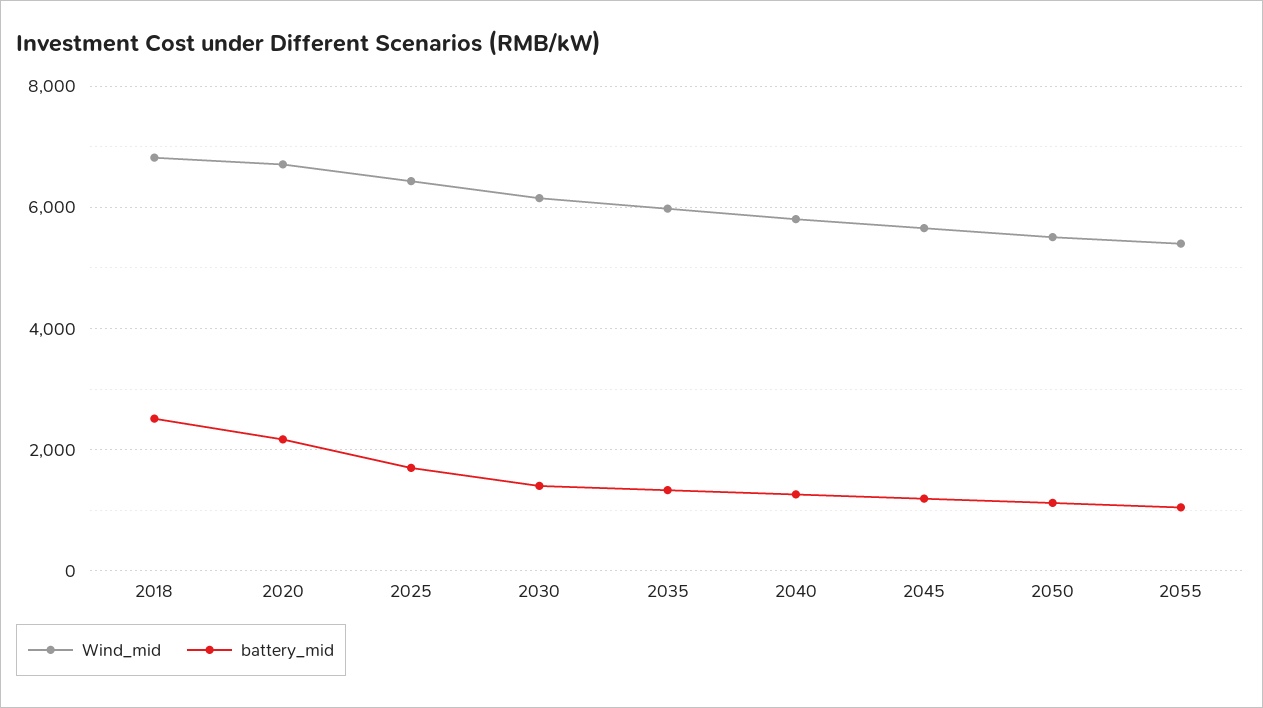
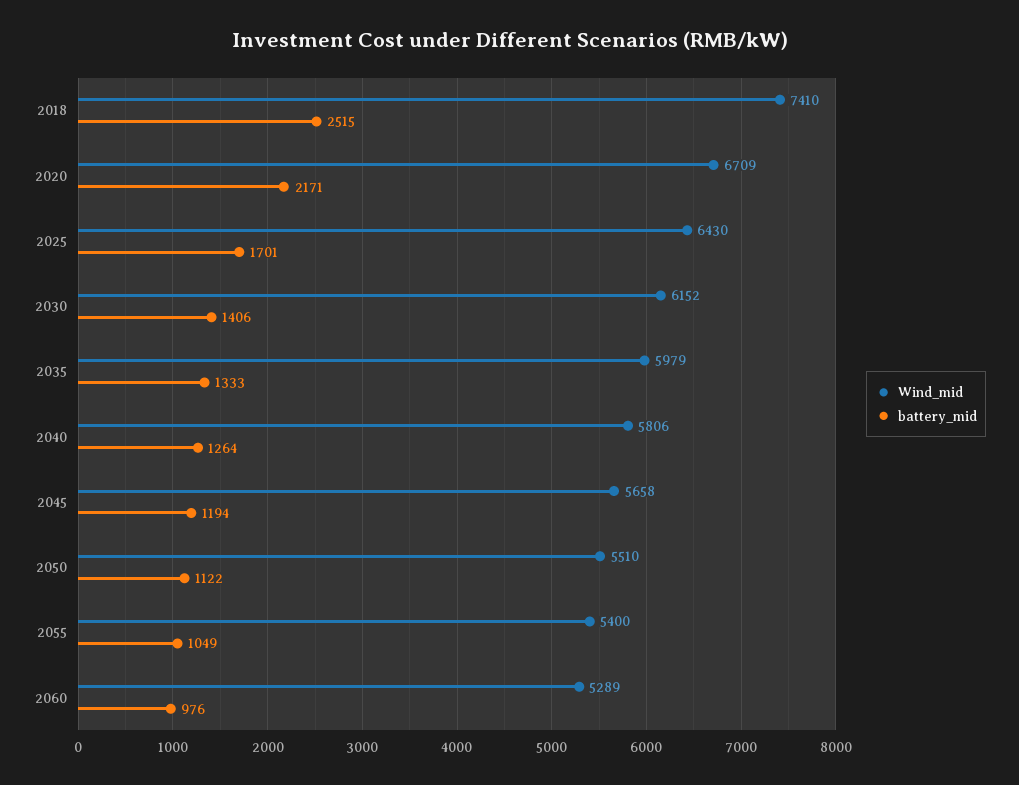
Wind_mid, 2018: 6800 -> 7410
Wind_mid, 2060: none -> 5289
battery_mid, 2060: none -> 976

